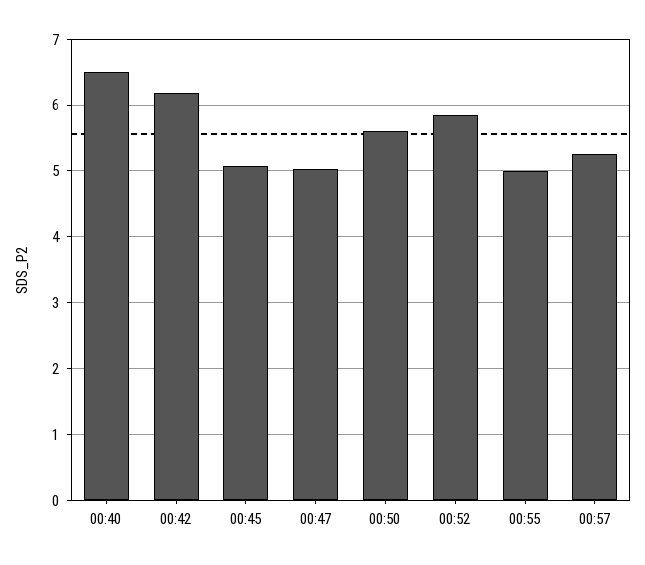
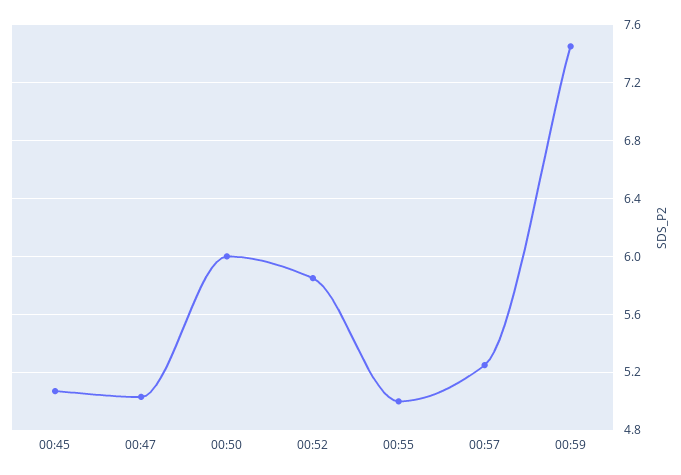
00:40: 6.5 -> none
00:42: 6.2 -> none
00:50: 5.6 -> 6
00:59: none -> 7.45

